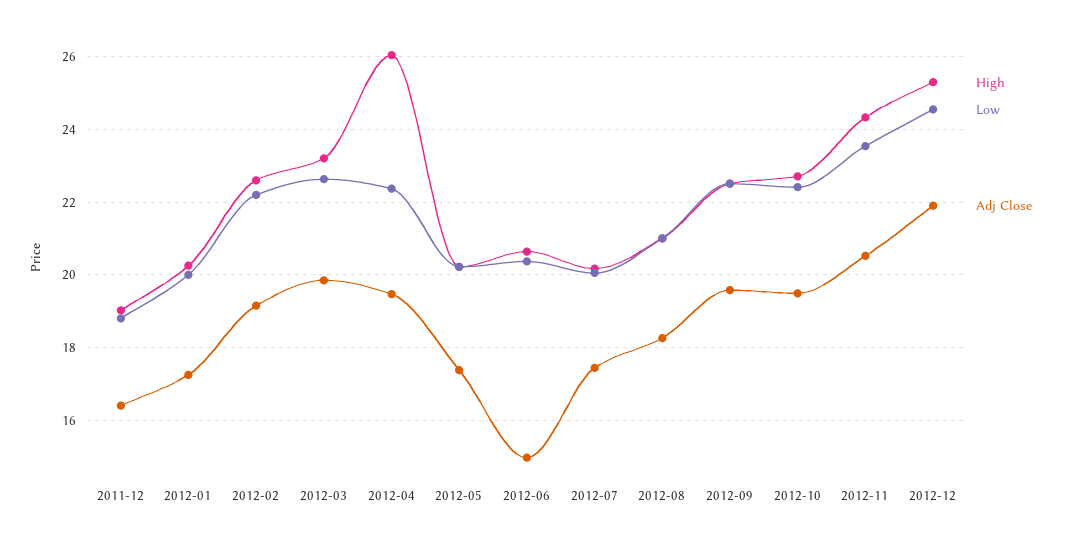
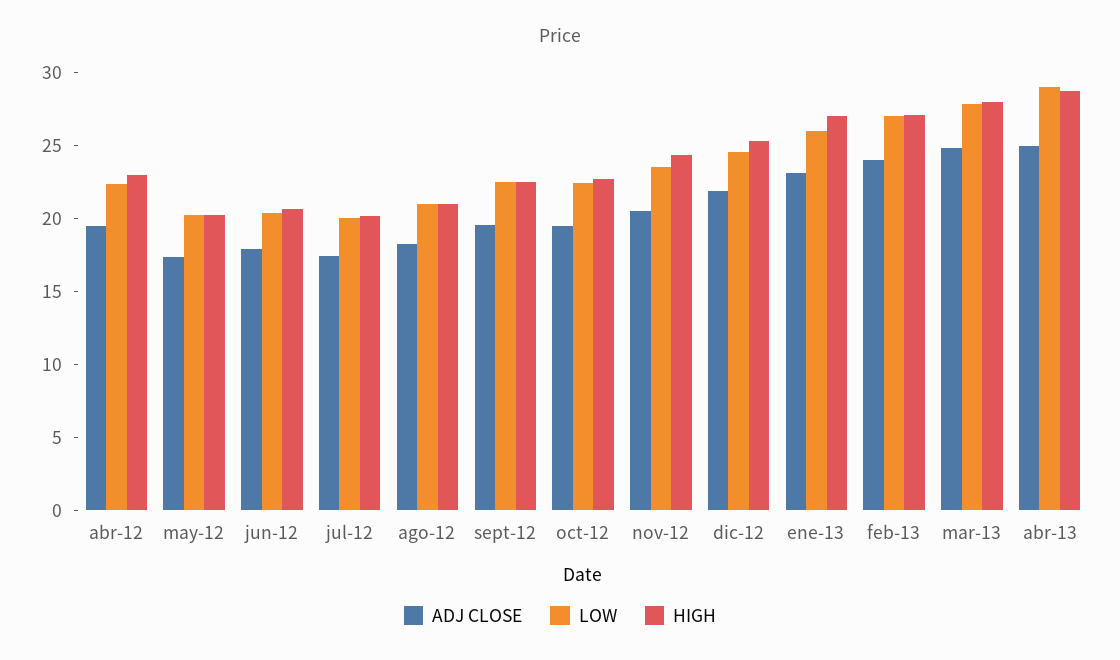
High, 2011-12: 19 -> none
Low, 2011-12: 18.8 -> none
Adj Close, 2011-12: 16.4 -> none
High, 2012-01: 20.2 -> none
Low, 2012-01: 20 -> none
Adj Close, 2012-01: 17.2 -> none
High, 2012-02: 22.6 -> none
Low, 2012-02: 22.2 -> none
Adj Close, 2012-02: 19.2 -> none
High, 2012-03: 23.2 -> none
Low, 2012-03: 22.6 -> none
Adj Close, 2012-03: 19.8 -> none
High, 2012-04: 26 -> 23
Adj Close, 2012-06: 15 -> 18
Adj Close, ene-13: none -> 23
Low, ene-13: none -> 26
High, ene-13: none -> 27
Adj Close, feb-13: none -> 24
Low, feb-13: none -> 27
High, feb-13: none -> 27
Adj Close, mar-13: none -> 25
Low, mar-13: none -> 28
High, mar-13: none -> 28
Adj Close, abr-13: none -> 25
Low, abr-13: none -> 29
High, abr-13: none -> 29

